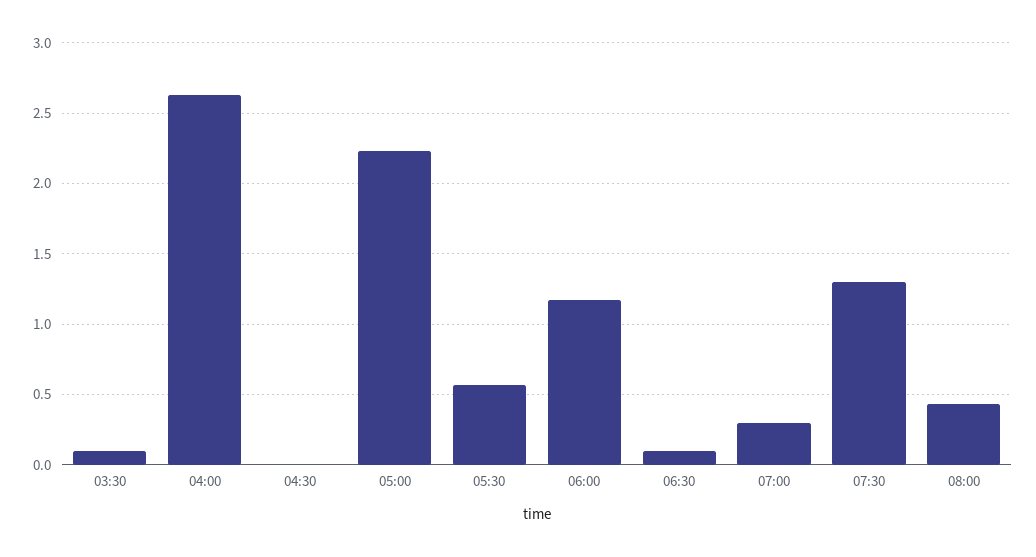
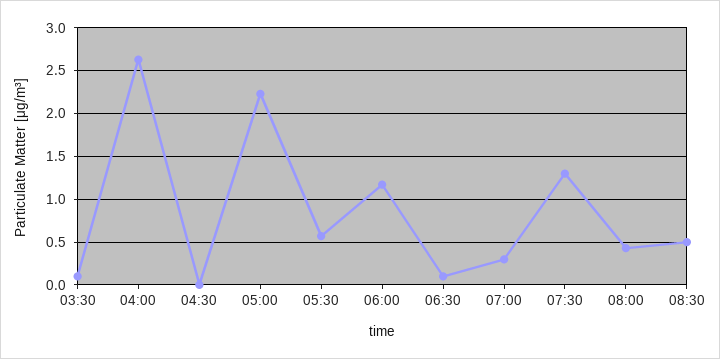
08:30: none -> 0.5

